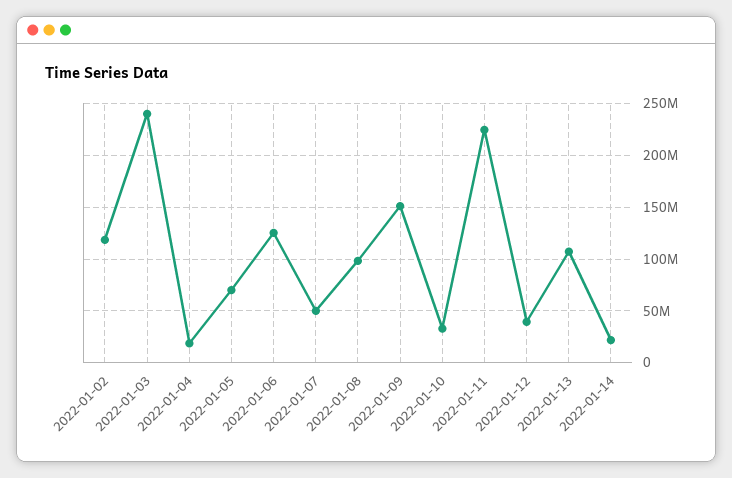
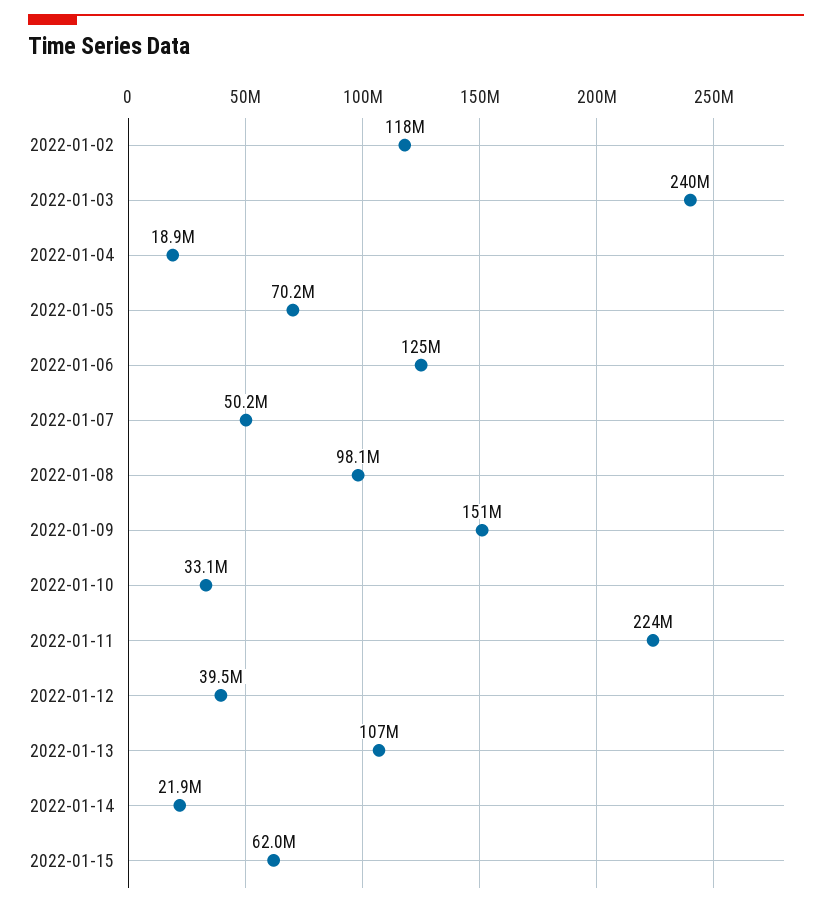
2022-01-15: none -> 62000000

